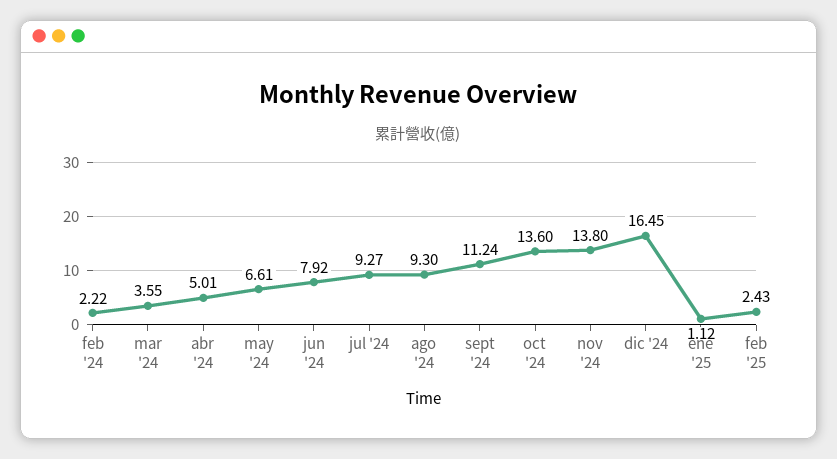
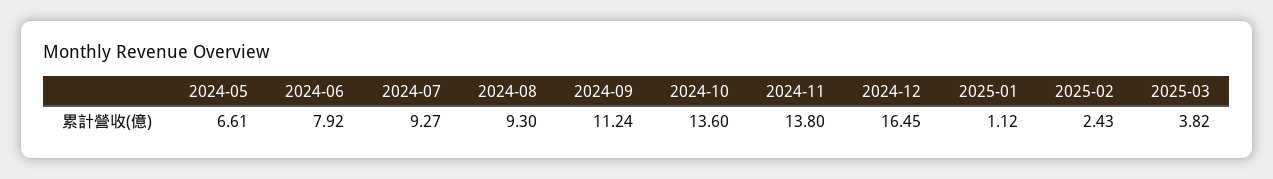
feb '24: 2.22 -> none
mar '24: 3.55 -> none
abr '24: 5.01 -> none
2025-03: none -> 3.82

